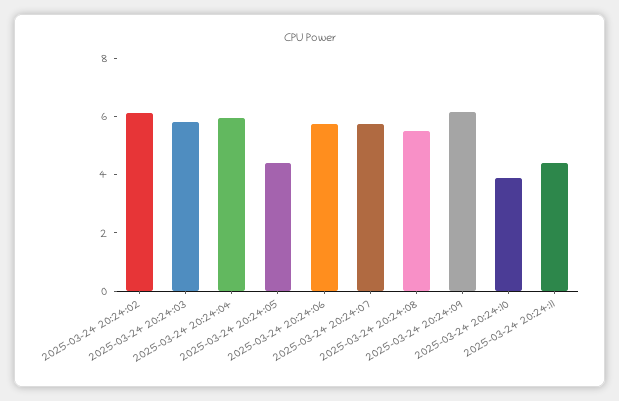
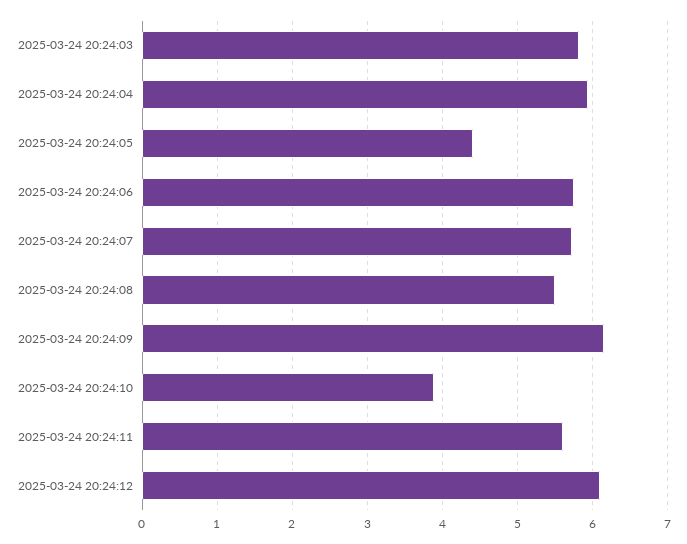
2025-03-24 20:24:02: 6 -> none
2025-03-24 20:24:11: 4.5 -> 5.6
2025-03-24 20:24:12: none -> 6.1

